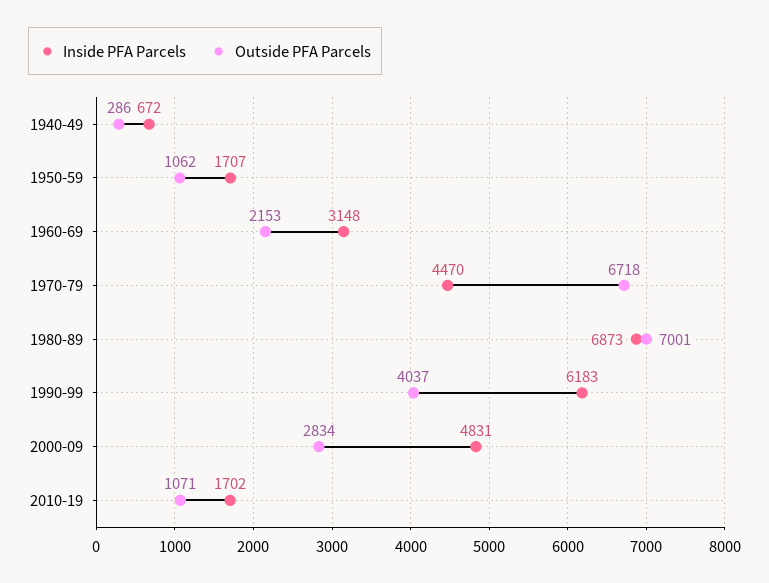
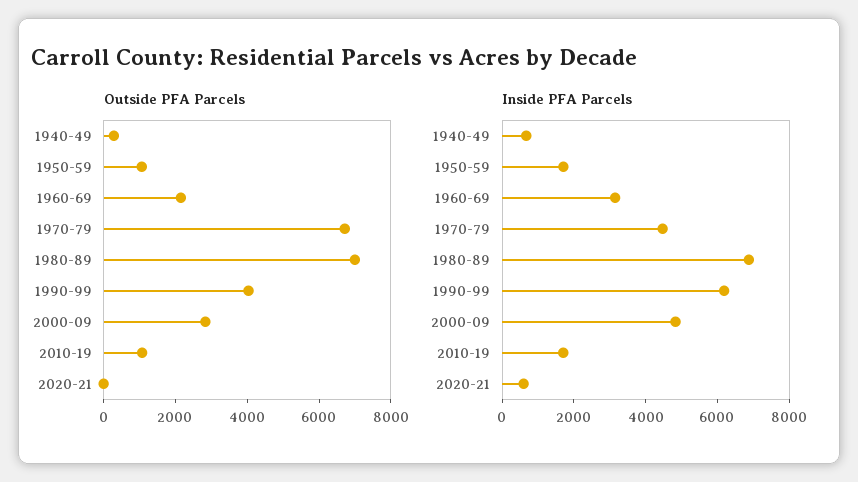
Outside PFA Parcels, 2020-21: none -> 0
Inside PFA Parcels, 2020-21: none -> 500

